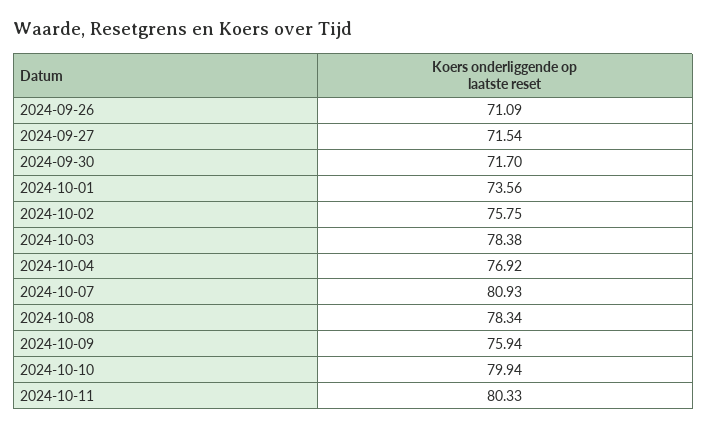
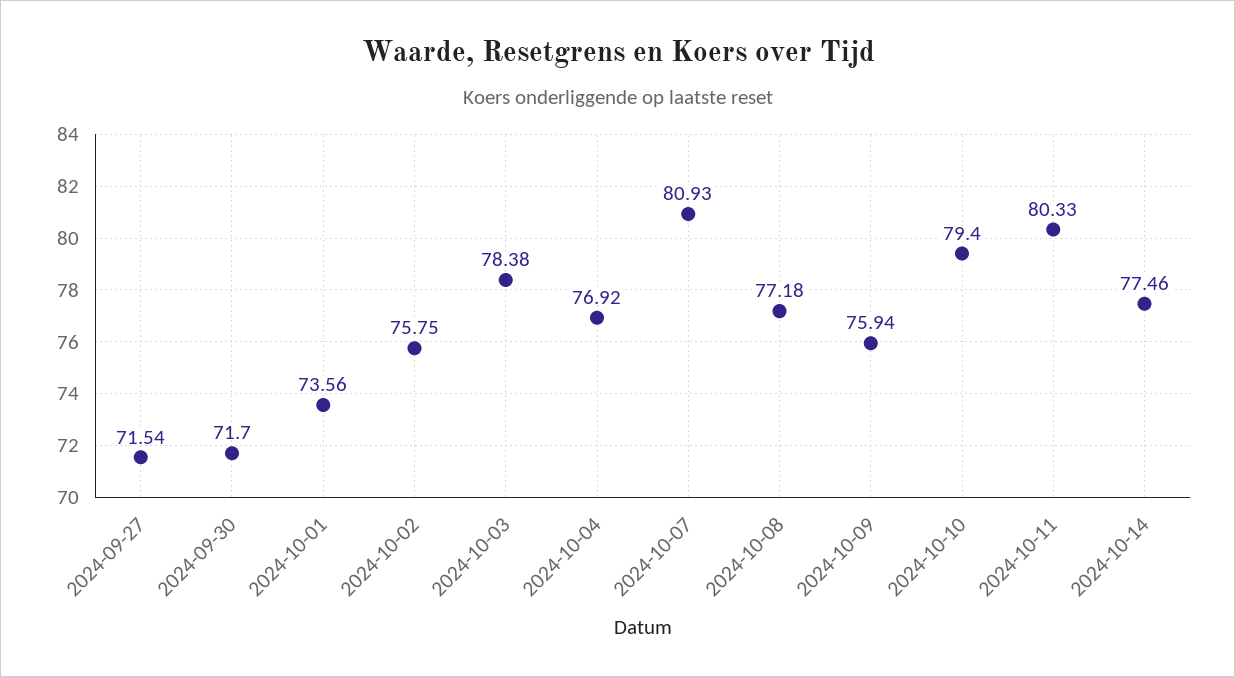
2024-09-26: 71.09 -> none
2024-10-08: 78.34 -> 77.18
2024-10-10: 79.94 -> 79.4
2024-10-14: none -> 77.46

